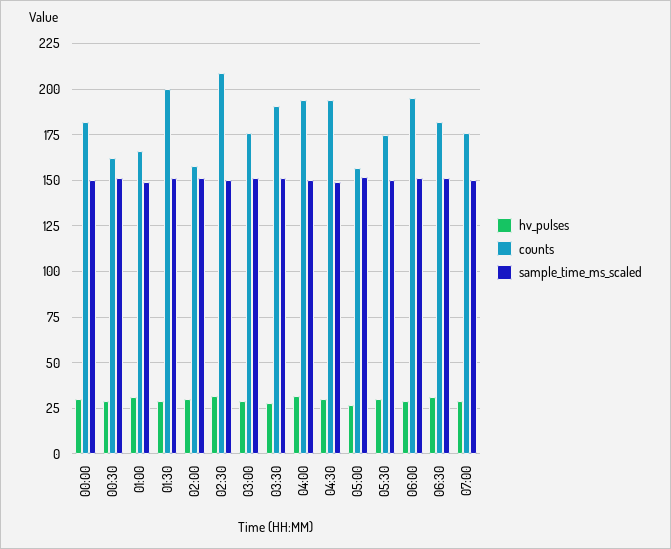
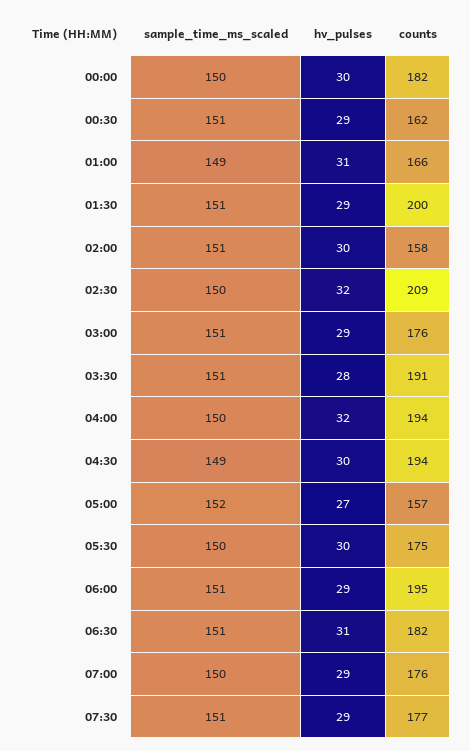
sample_time_ms_scaled, 07:30: none -> 151
hv_pulses, 07:30: none -> 29
counts, 07:30: none -> 177

